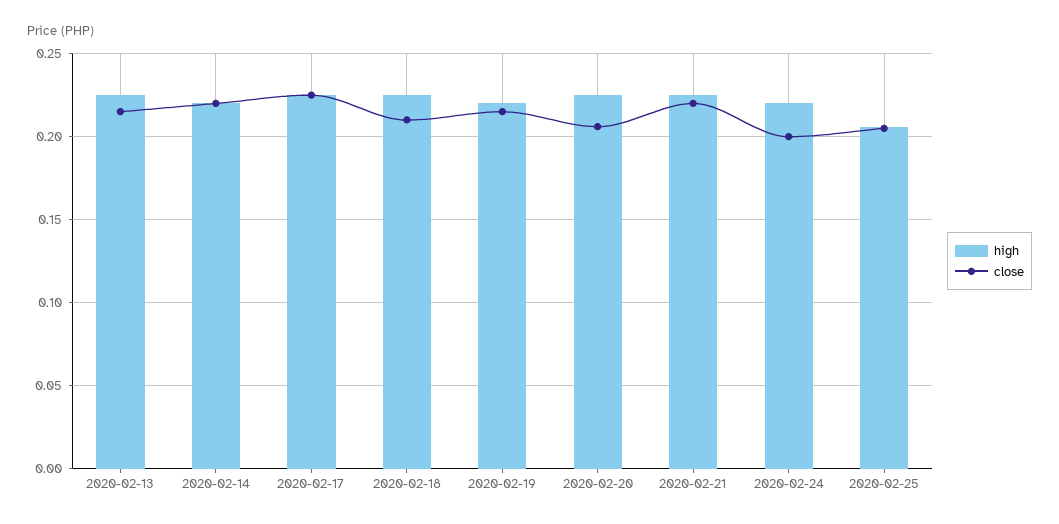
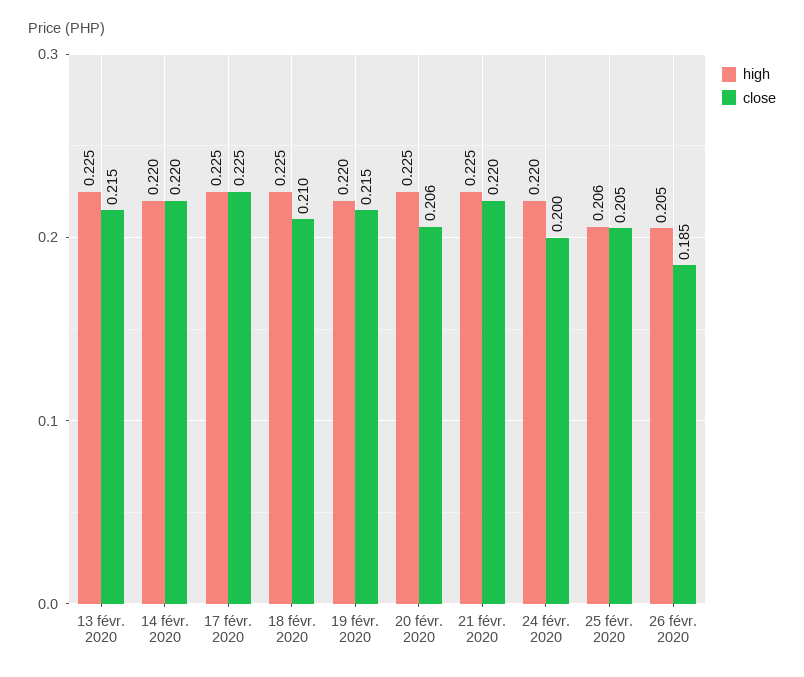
high, 26 févr. 2020: none -> 0.205
close, 26 févr. 2020: none -> 0.185

